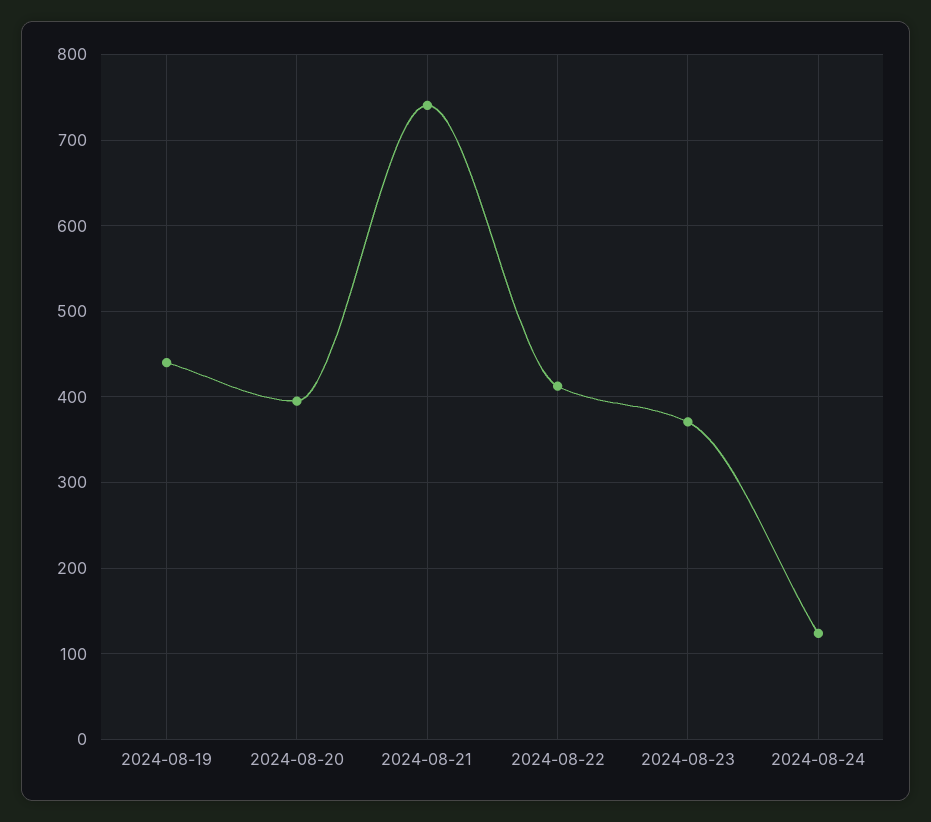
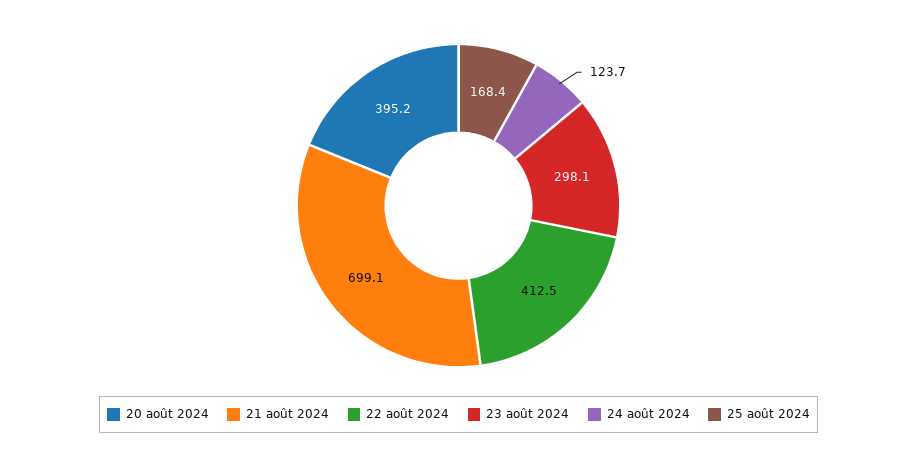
2024-08-19: 440 -> none
2024-08-21: 740 -> 699.1
2024-08-23: 370 -> 298.1
25 août 2024: none -> 168.4

